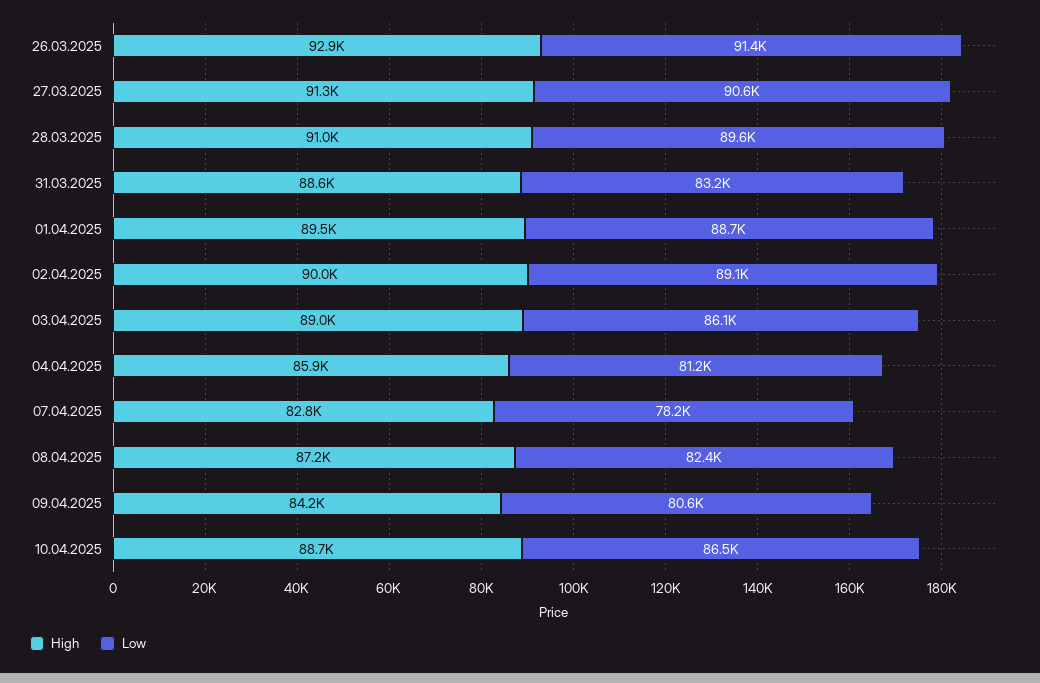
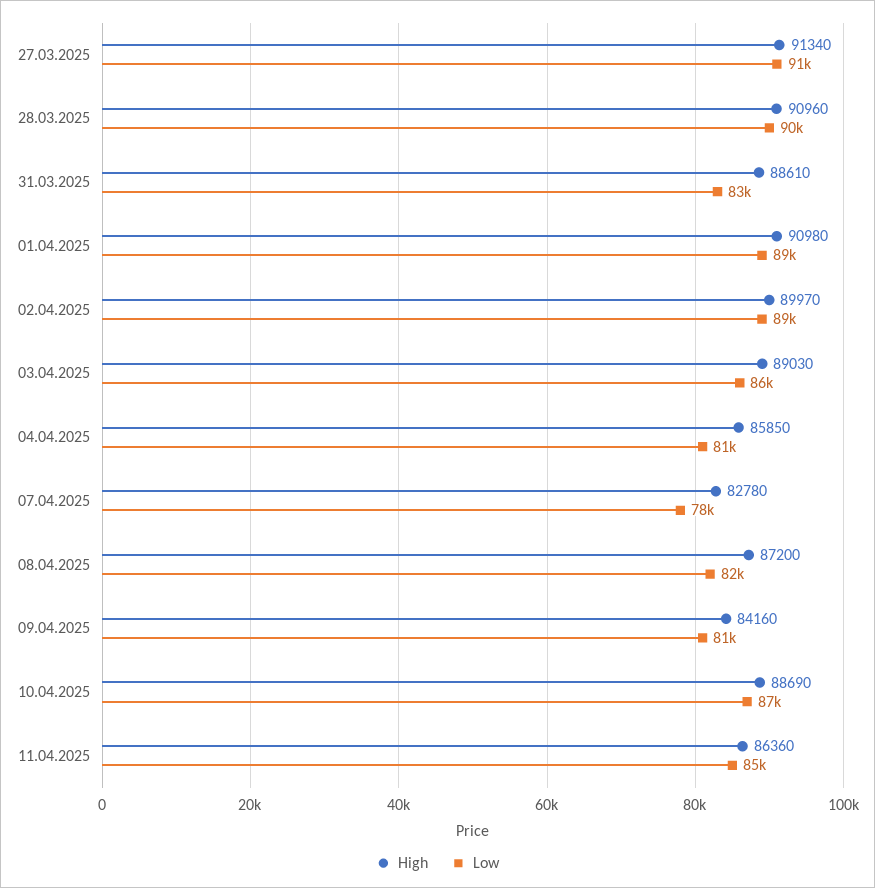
High, 26.03.2025: 92900 -> none
Low, 26.03.2025: 91400 -> none
High, 01.04.2025: 89500 -> 90980
High, 11.04.2025: none -> 86360
Low, 11.04.2025: none -> 85000

